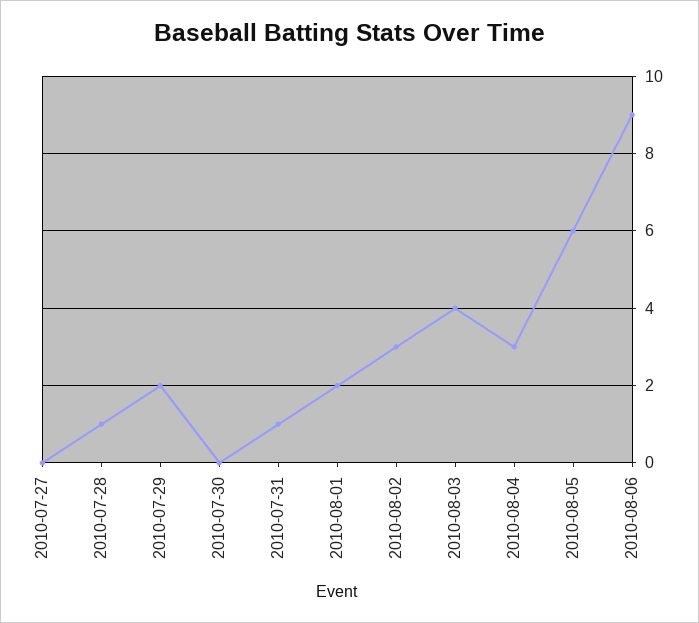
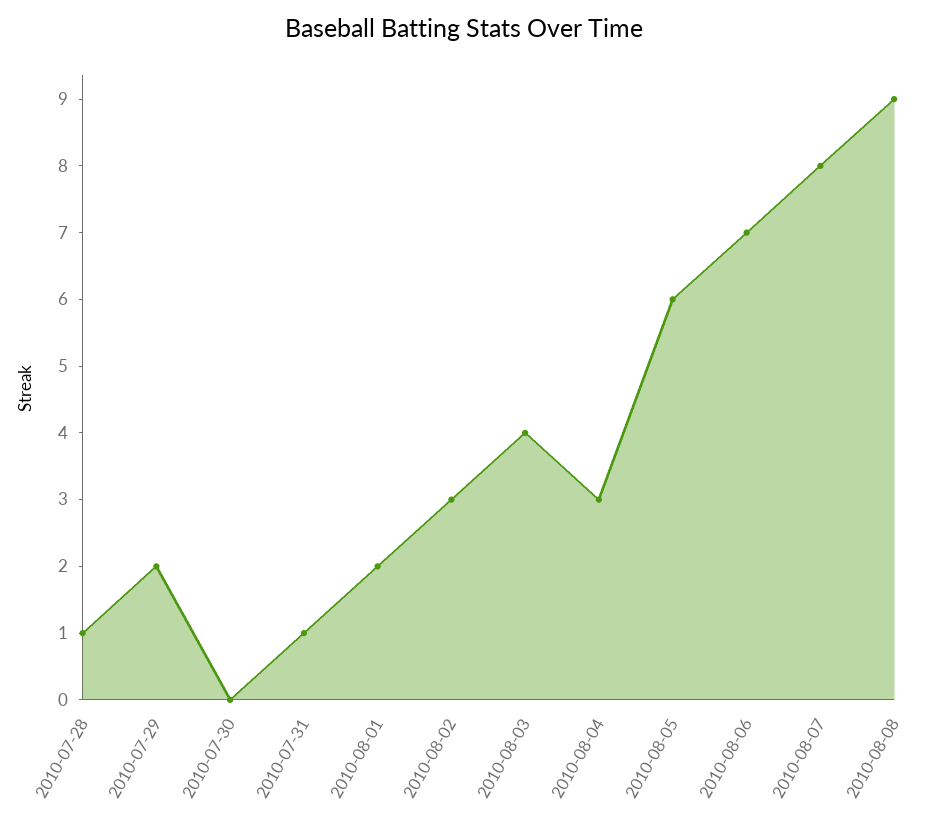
2010-07-27: 0 -> none
2010-08-06: 9 -> 7
2010-08-07: none -> 8
2010-08-08: none -> 9

